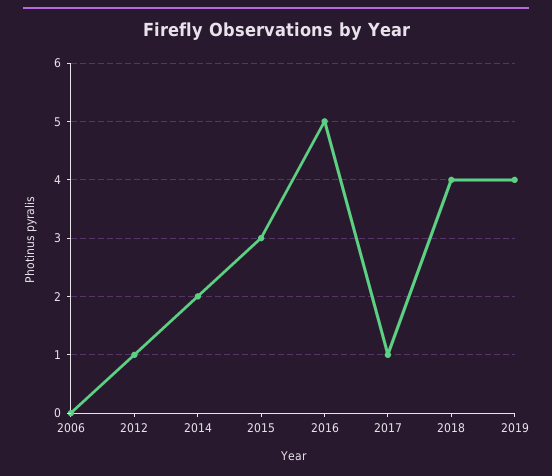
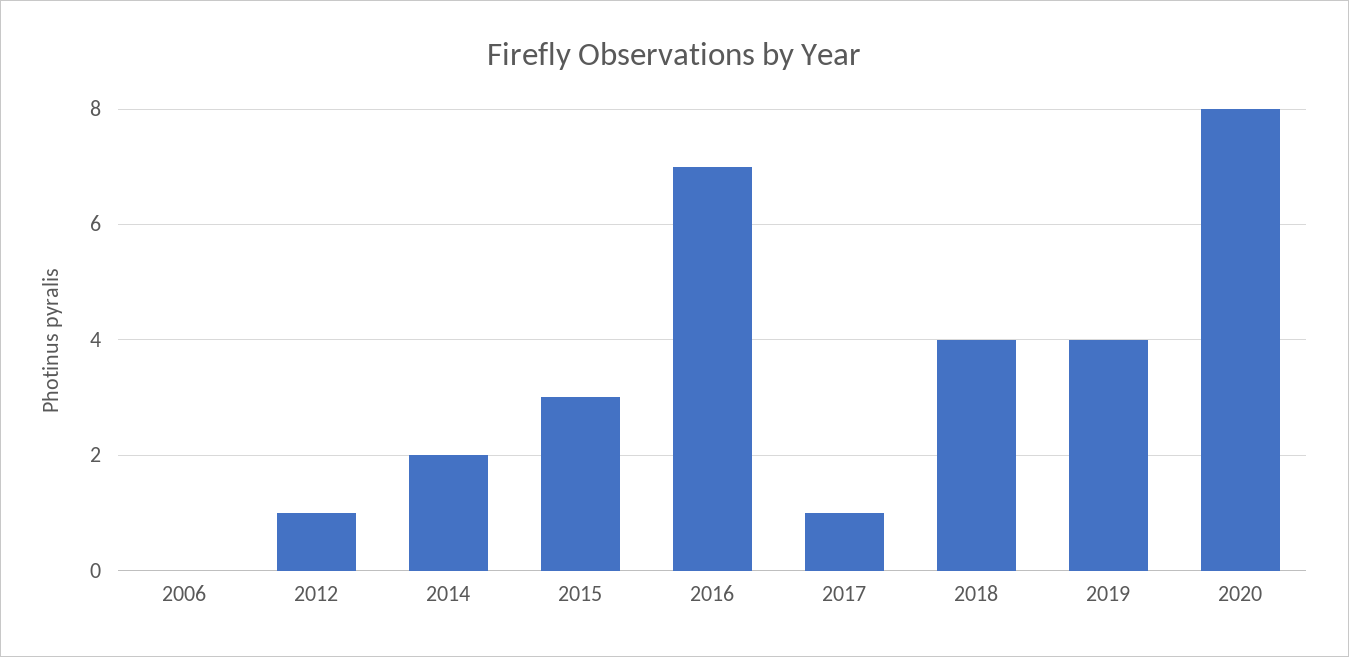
2016: 5 -> 7
2020: none -> 8

